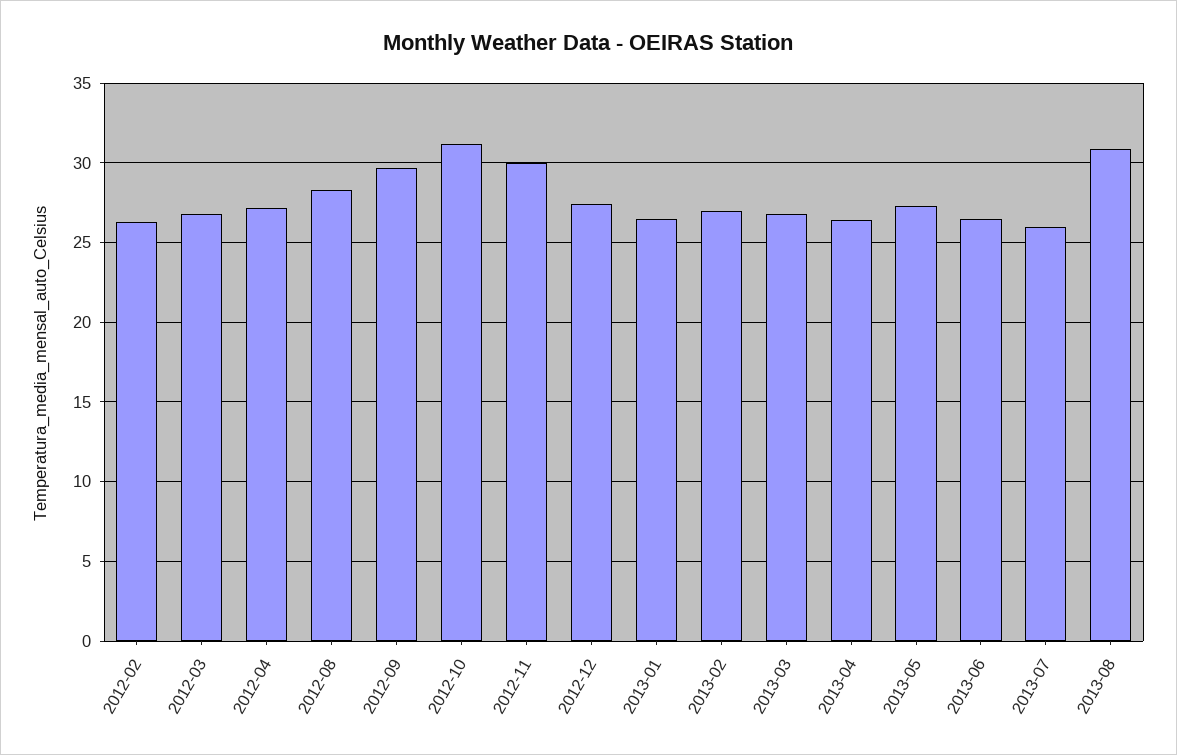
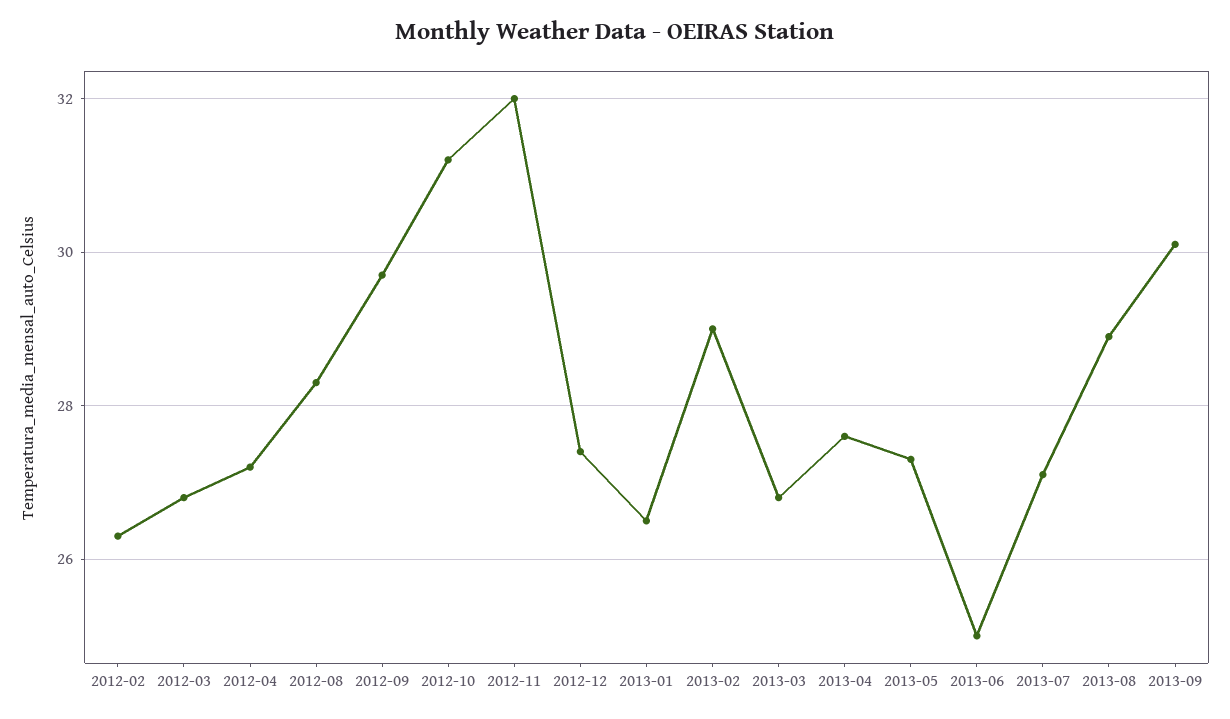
2012-11: 30 -> 32
2013-02: 27 -> 29
2013-04: 26.5 -> 27.5
2013-06: 26.5 -> 25
2013-07: 26 -> 27
2013-08: 31 -> 29
2013-09: none -> 30

